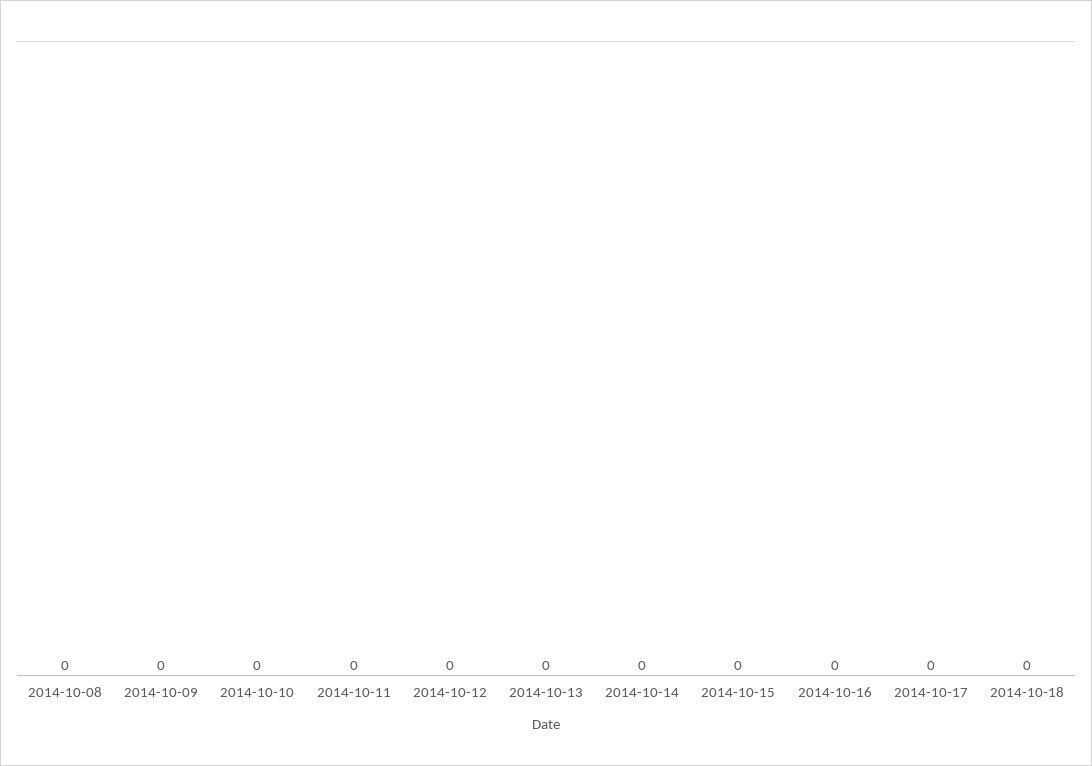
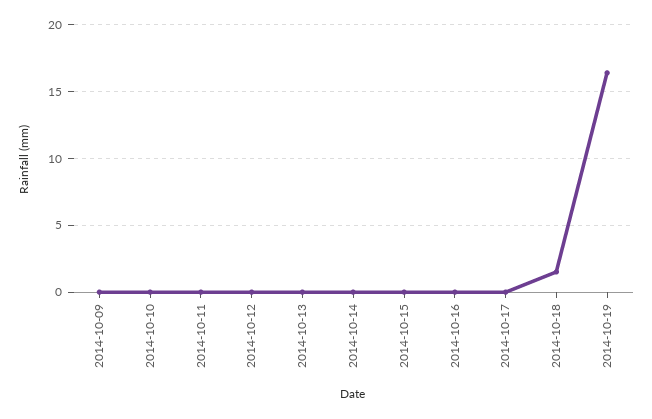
2014-10-08: 0 -> none
2014-10-18: 0 -> 1.5
2014-10-19: none -> 16.5

